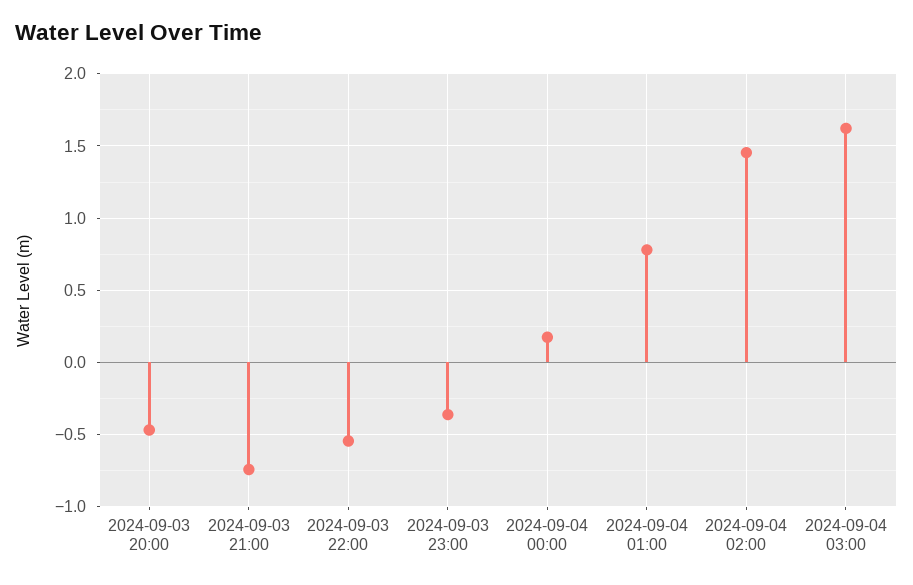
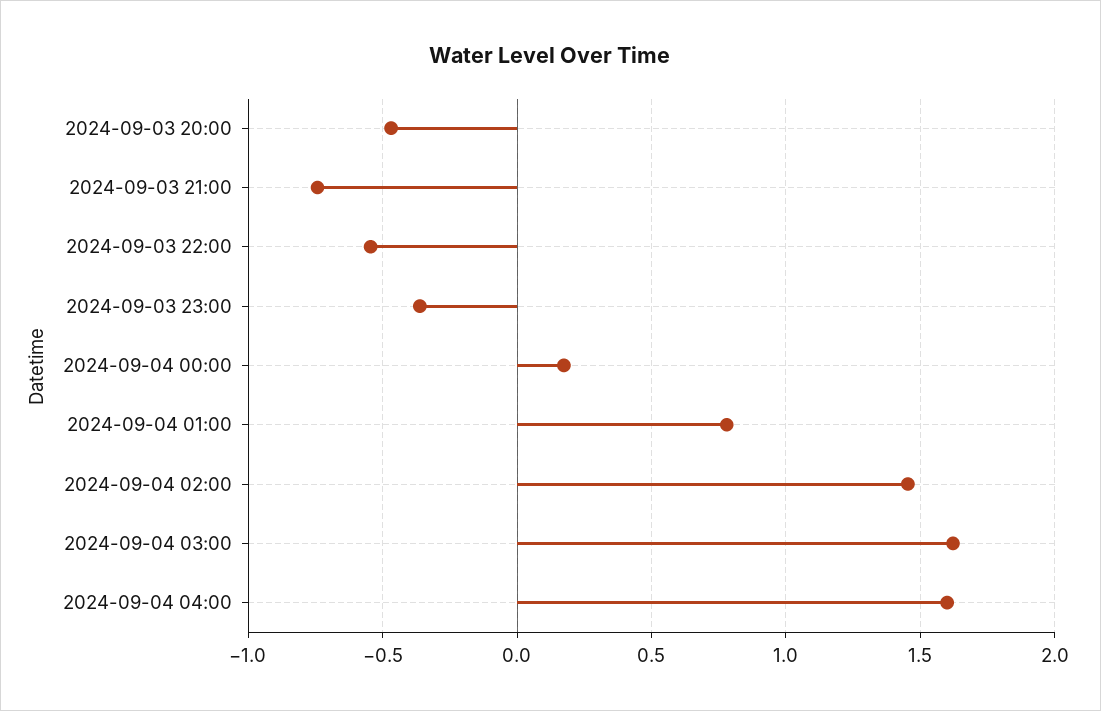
2024-09-04 04:00: none -> 1.6

